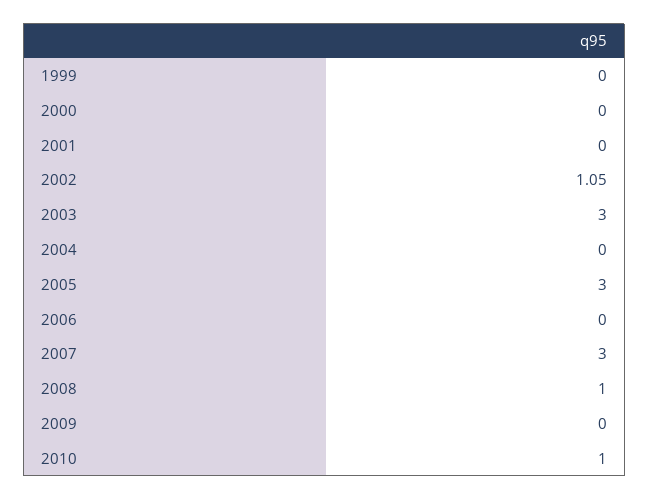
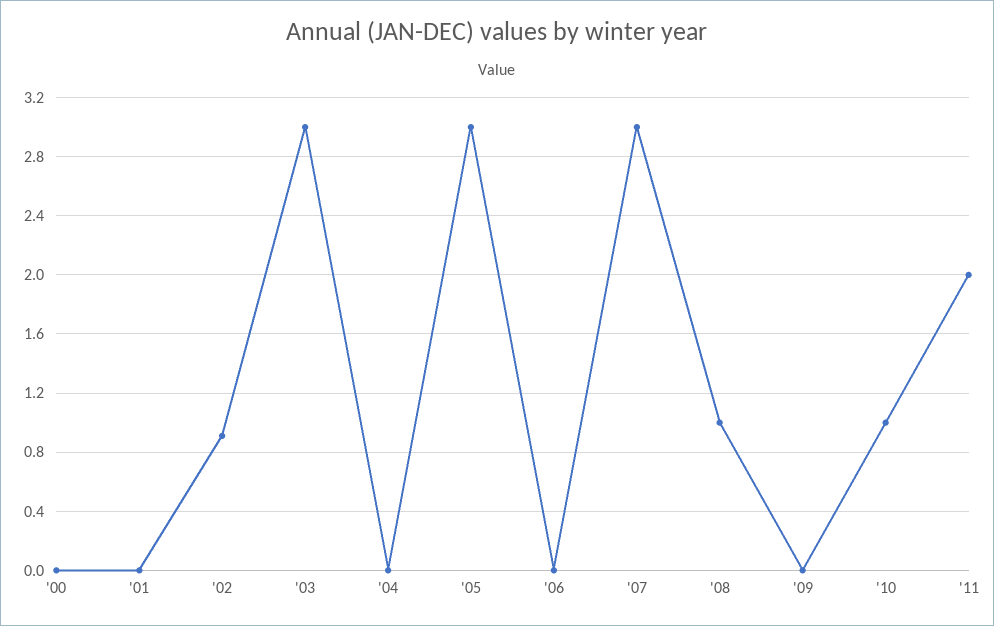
1999: 0 -> none
2002: 1.05 -> 0.9
'11: none -> 2

